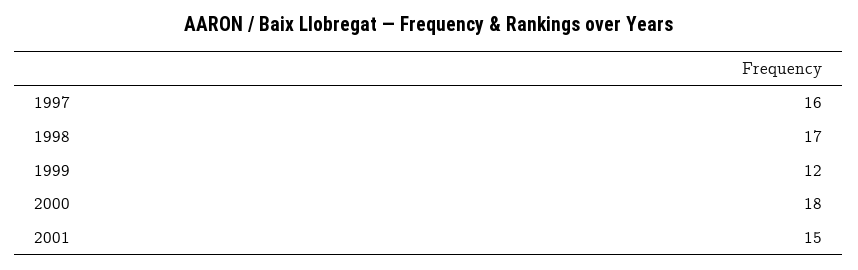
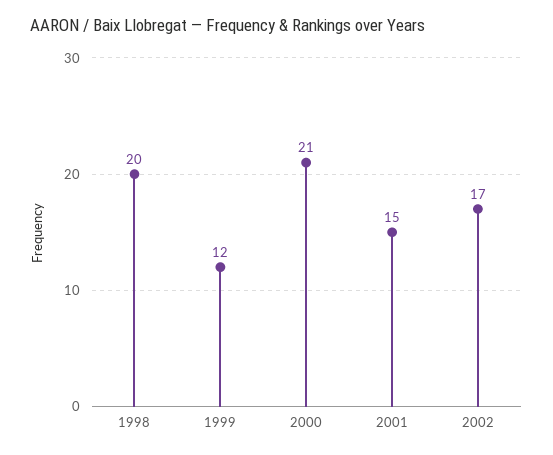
1997: 16 -> none
1998: 17 -> 20
2000: 18 -> 21
2002: none -> 17

